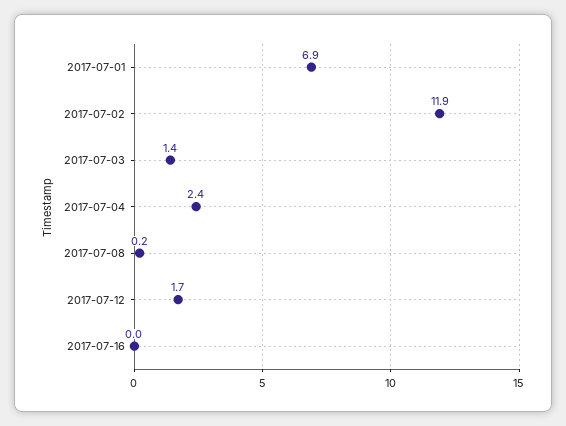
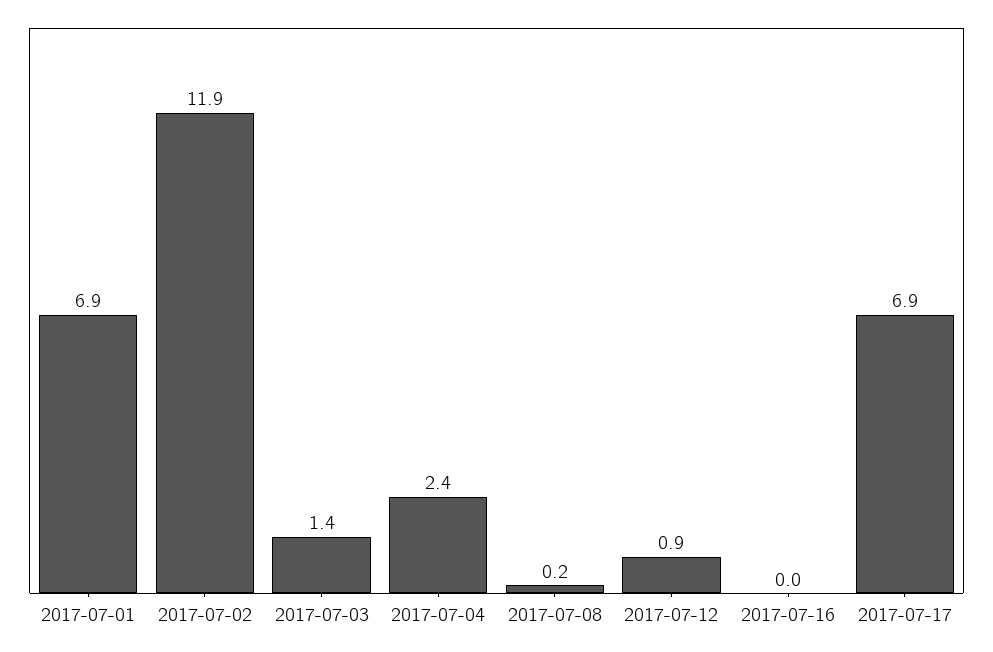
2017-07-12: 1.7 -> 0.9
2017-07-17: none -> 6.9

